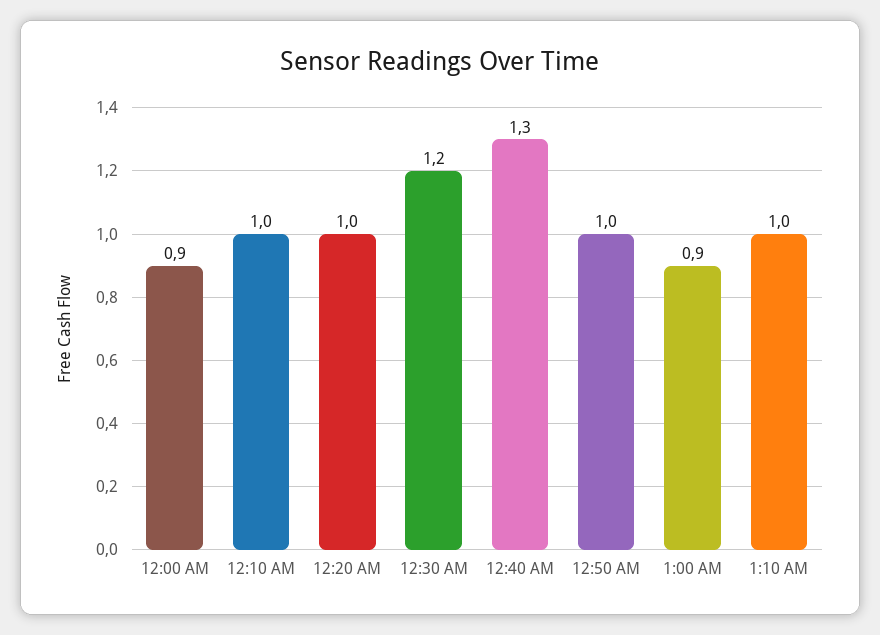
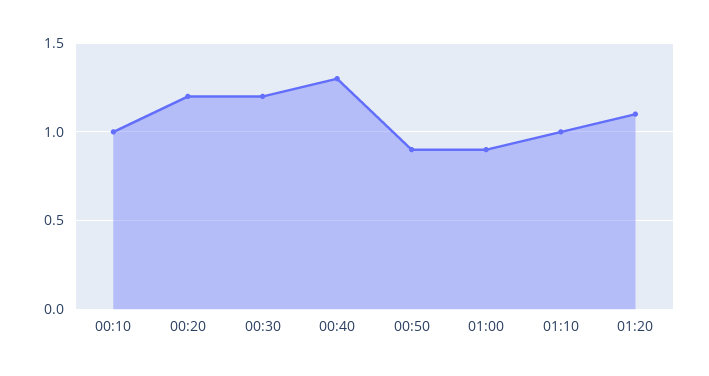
12:00 AM: 0.9 -> none
12:20 AM: 1 -> 1.2
12:50 AM: 1 -> 0.9
01:20: none -> 1.1

